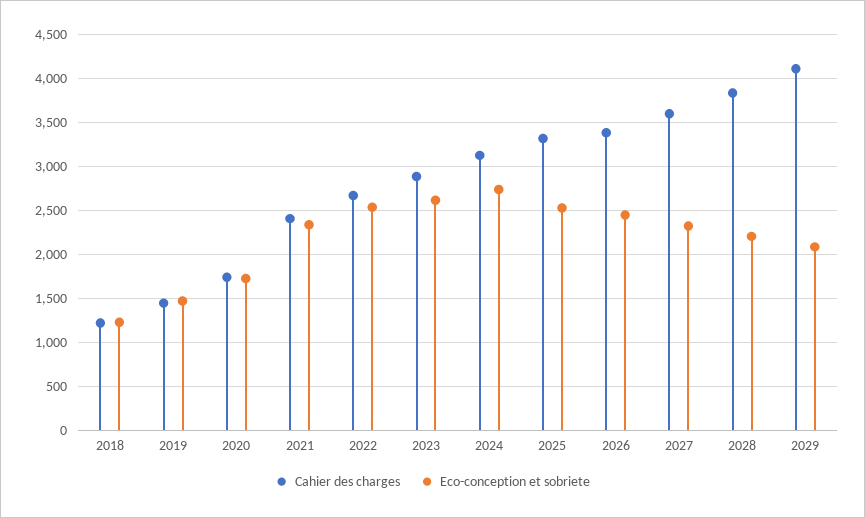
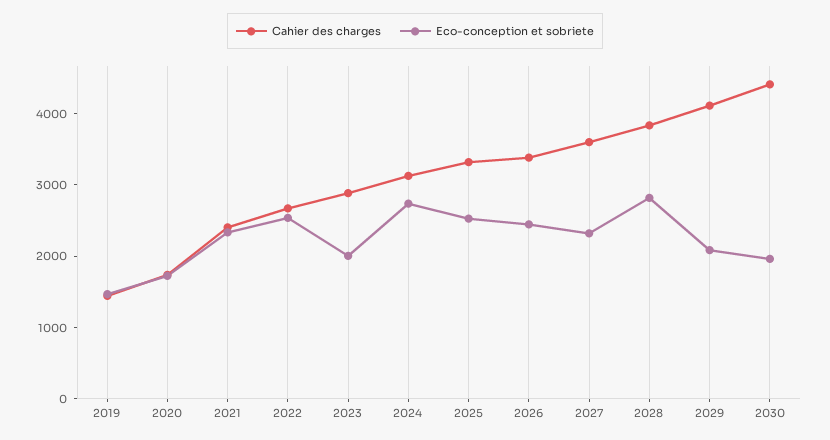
Cahier des charges, 2018: 1200 -> none
Eco-conception et sobriete, 2018: 1200 -> none
Eco-conception et sobriete, 2023: 2600 -> 2000
Eco-conception et sobriete, 2028: 2200 -> 2800
Cahier des charges, 2030: none -> 4400
Eco-conception et sobriete, 2030: none -> 2000

